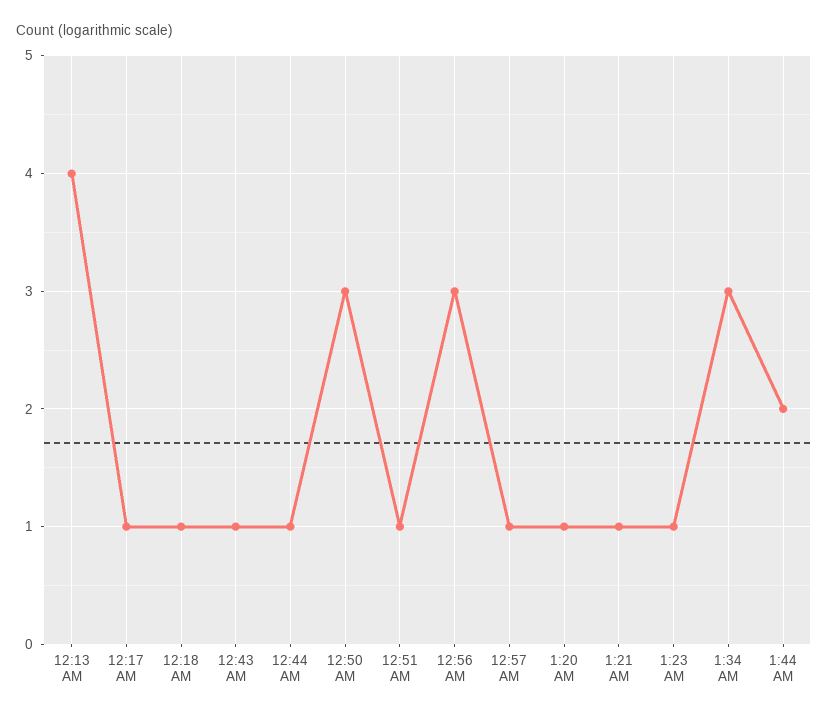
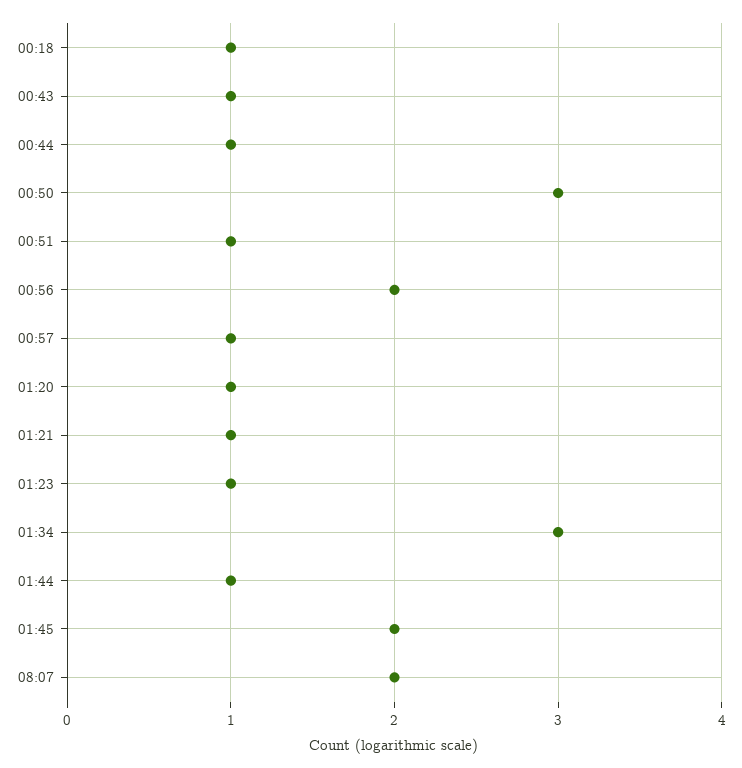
12:13 AM: 4 -> none
12:17 AM: 1 -> none
12:56 AM: 3 -> 2
1:44 AM: 2 -> 1
01:45: none -> 2
08:07: none -> 2

